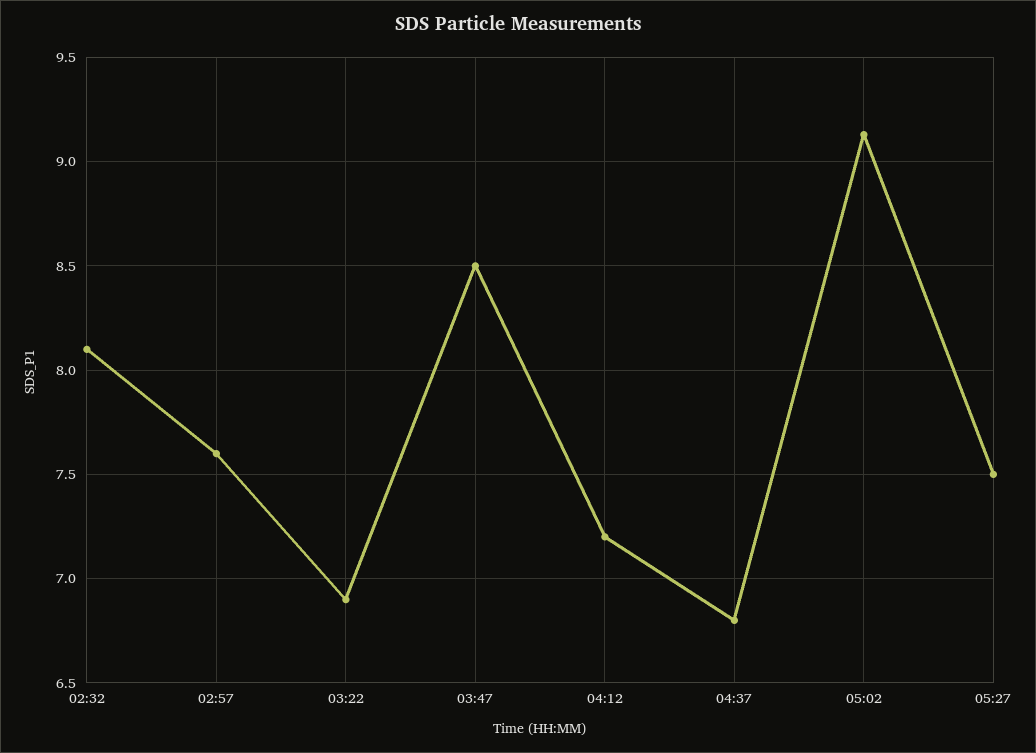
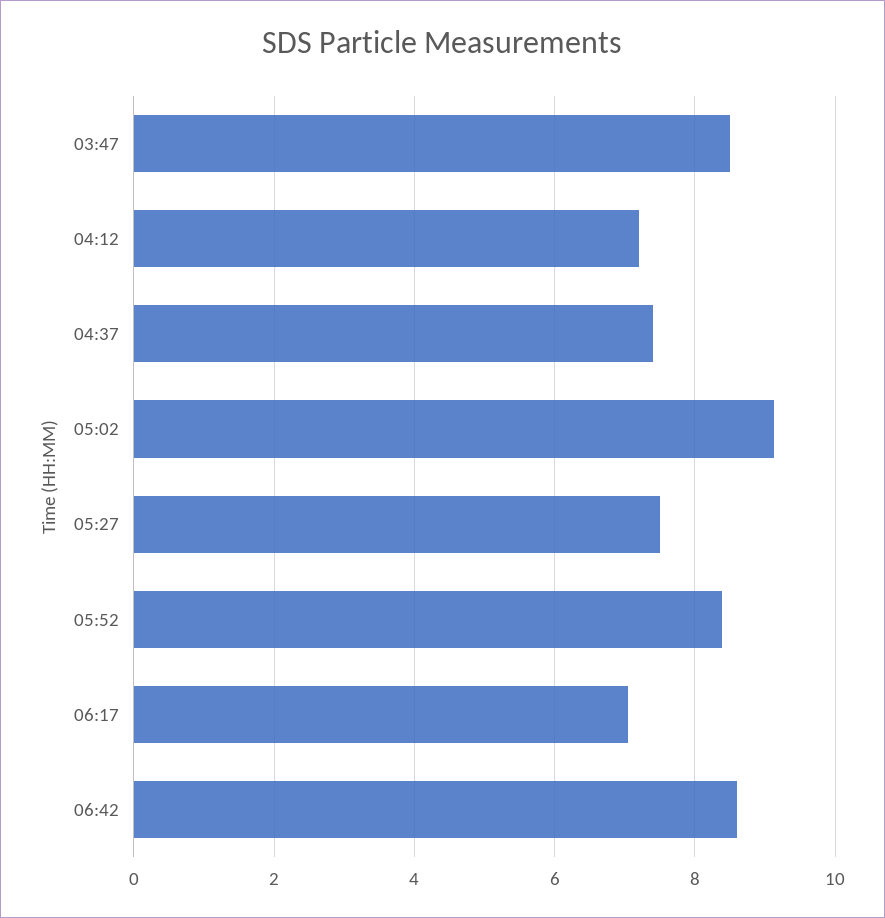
02:32: 8.1 -> none
02:57: 7.6 -> none
03:22: 6.9 -> none
04:37: 6.8 -> 7.4
05:52: none -> 8.4
06:17: none -> 7
06:42: none -> 8.6

